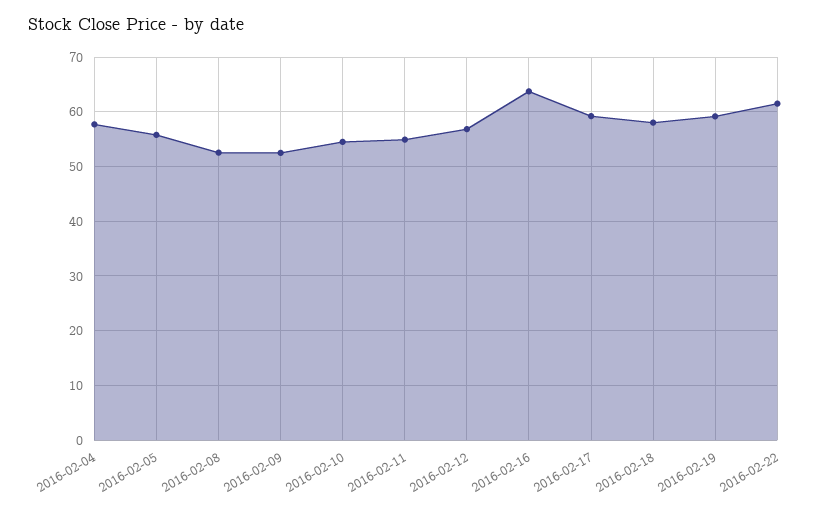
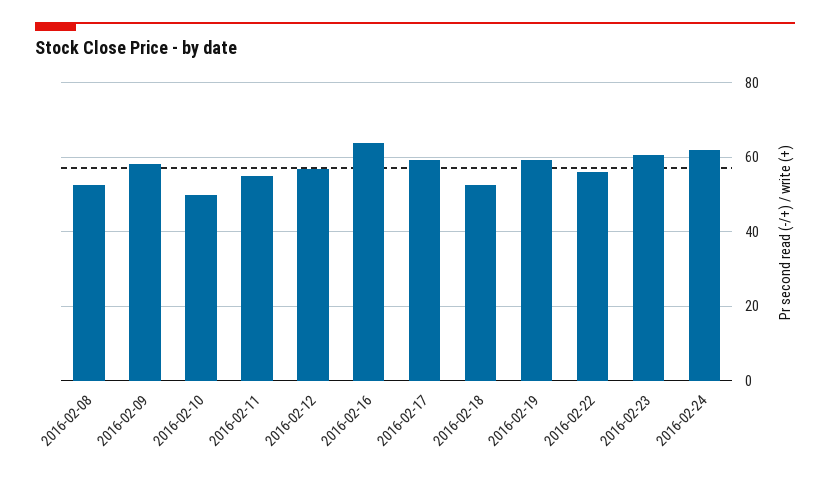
2016-02-04: 58 -> none
2016-02-05: 56 -> none
2016-02-09: 52 -> 58
2016-02-10: 54 -> 50
2016-02-18: 58 -> 52
2016-02-22: 62 -> 56
2016-02-23: none -> 60
2016-02-24: none -> 62

